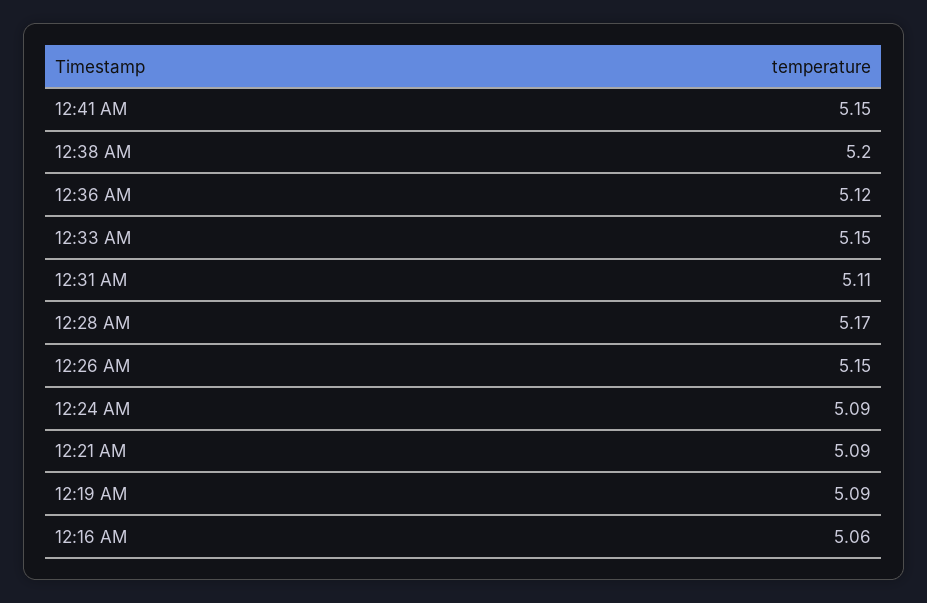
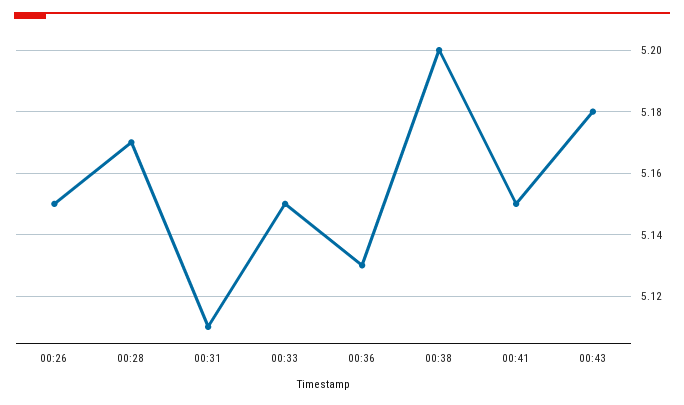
12:36 AM: 5.12 -> 5.13
12:24 AM: 5.09 -> none
12:21 AM: 5.09 -> none
12:19 AM: 5.09 -> none
12:16 AM: 5.06 -> none
00:43: none -> 5.18

